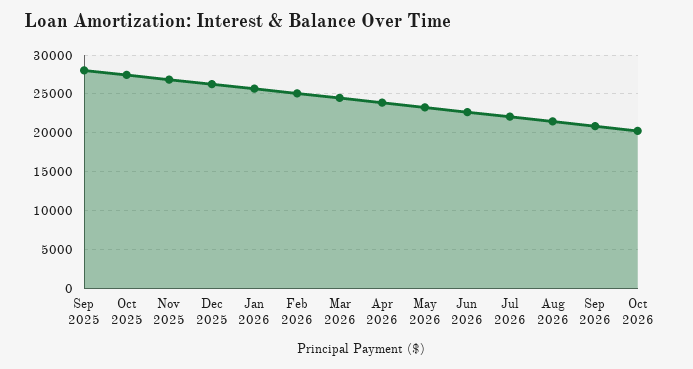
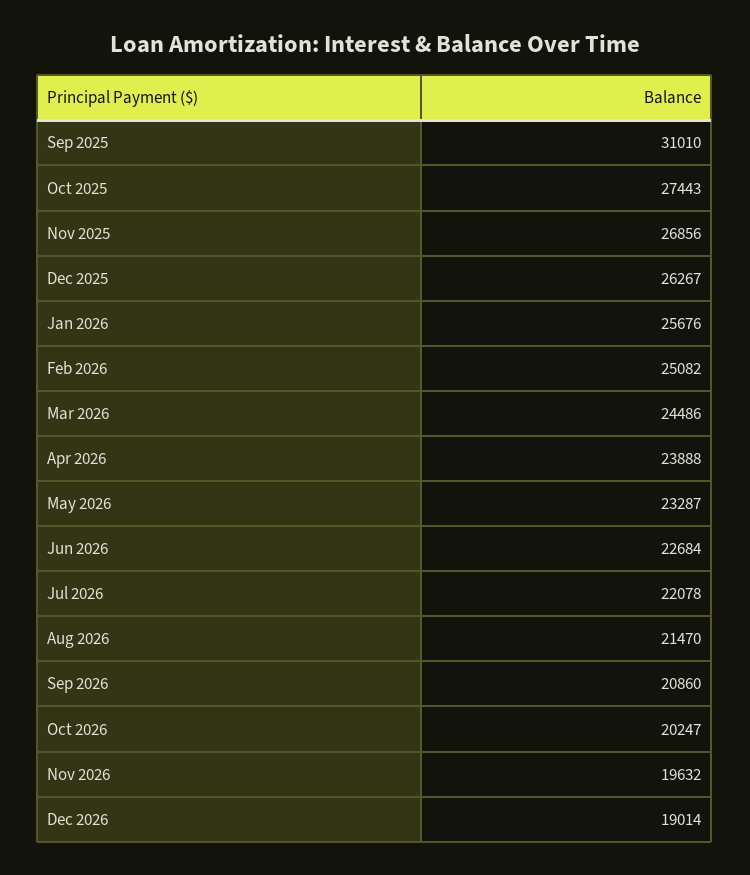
Sep 2025: 28000 -> 31010
Nov 2026: none -> 19632
Dec 2026: none -> 19014

